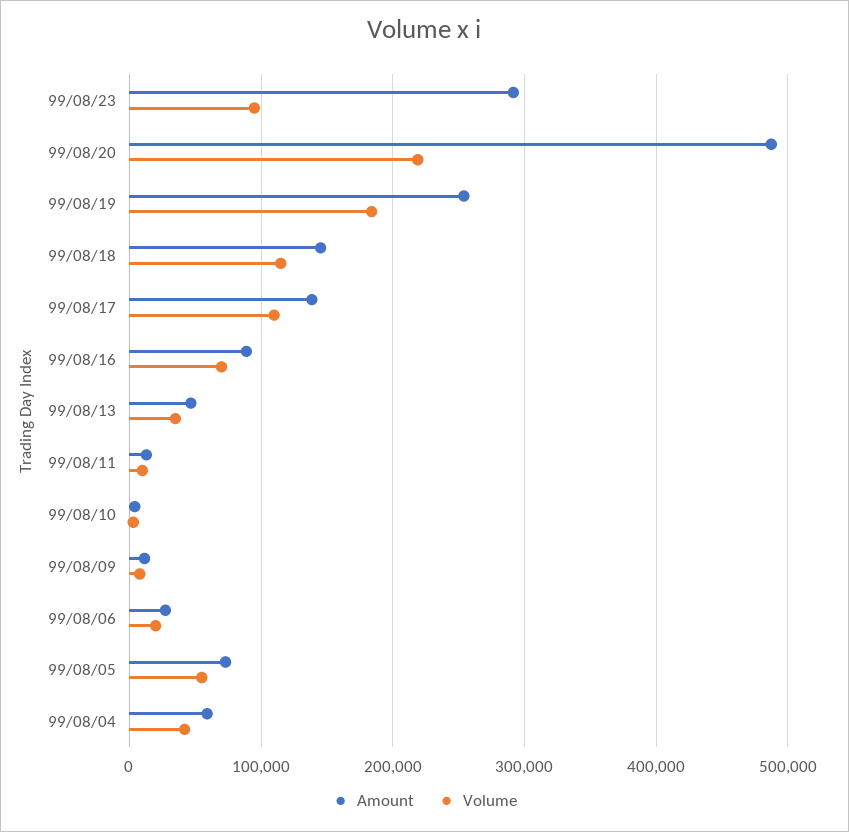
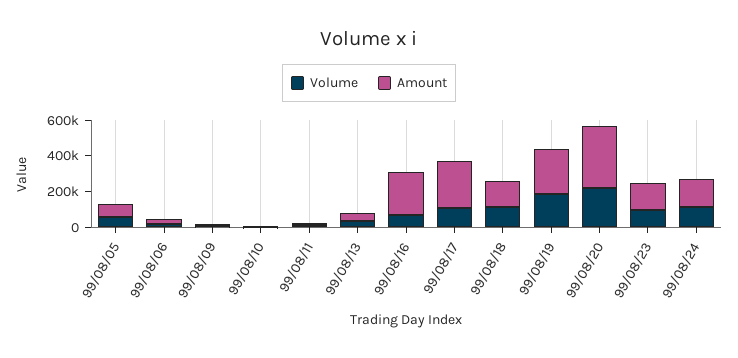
Amount, 99/08/23: 290000 -> 150000
Amount, 99/08/20: 490000 -> 350000
Amount, 99/08/17: 140000 -> 250000
Amount, 99/08/16: 90000 -> 250000
Amount, 99/08/04: 60000 -> none
Volume, 99/08/04: 40000 -> none
Volume, 99/08/24: none -> 100000
Amount, 99/08/24: none -> 150000

